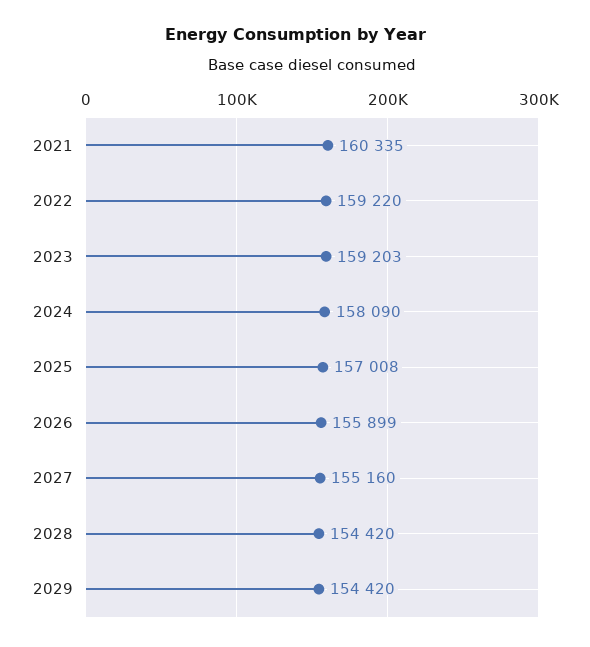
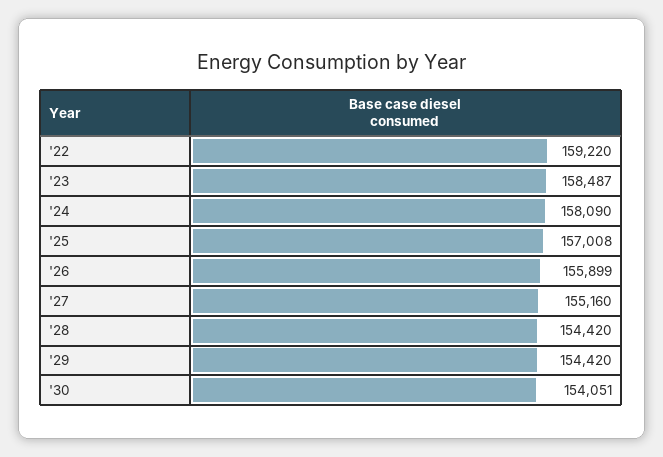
2021: 160335 -> none
2023: 159203 -> 158487
'30: none -> 154051

